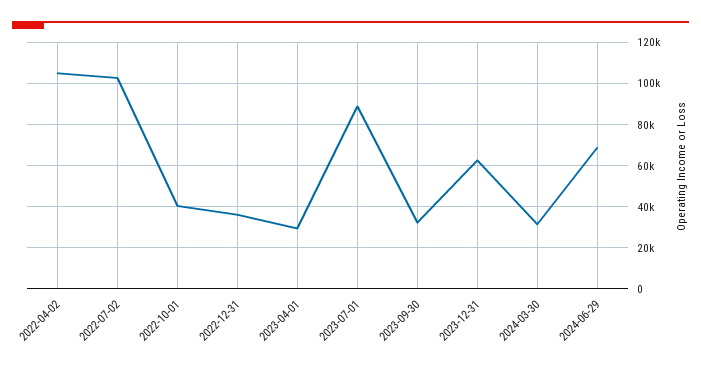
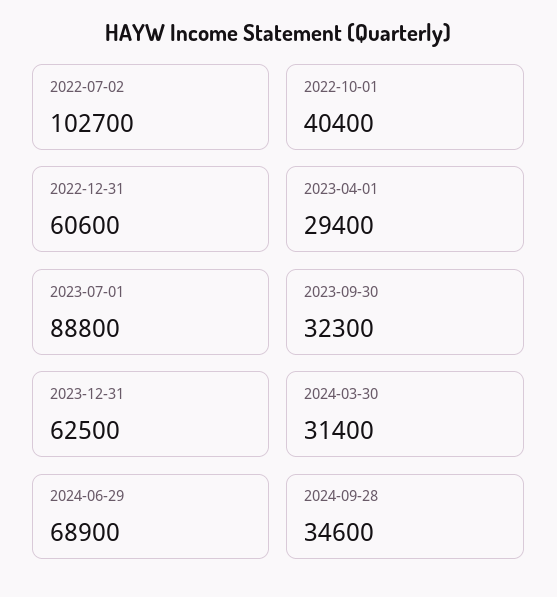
2022-04-02: 105000 -> none
2022-12-31: 35000 -> 60600
2024-09-28: none -> 34600

